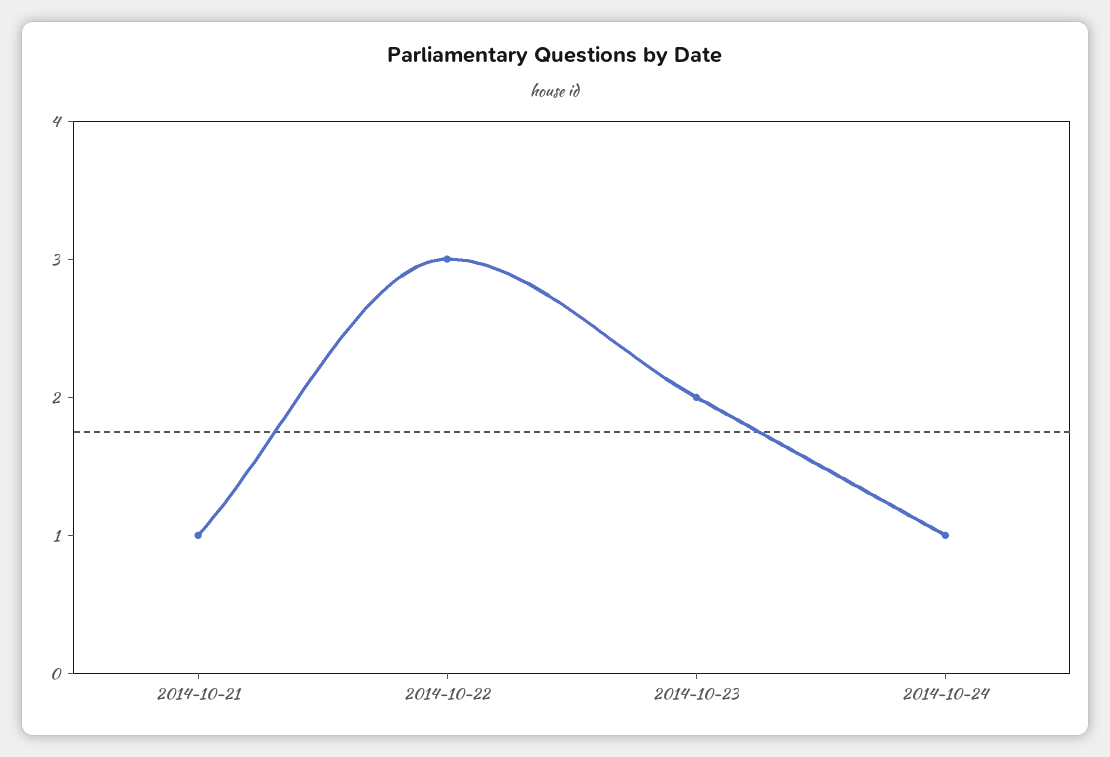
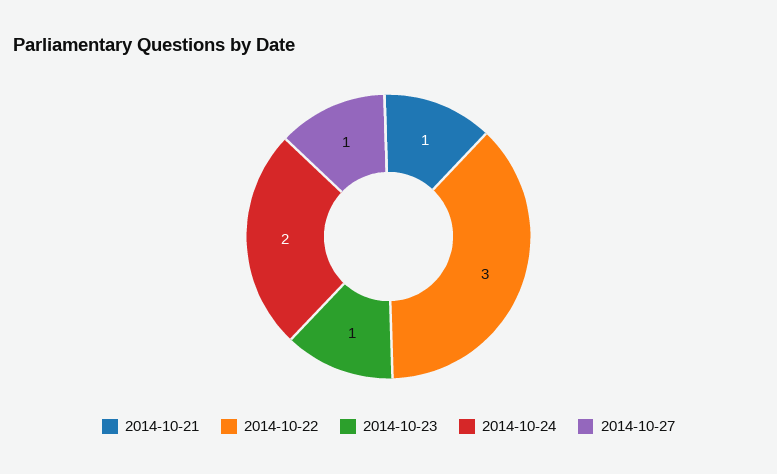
2014-10-23: 2 -> 1
2014-10-24: 1 -> 2
2014-10-27: none -> 1

